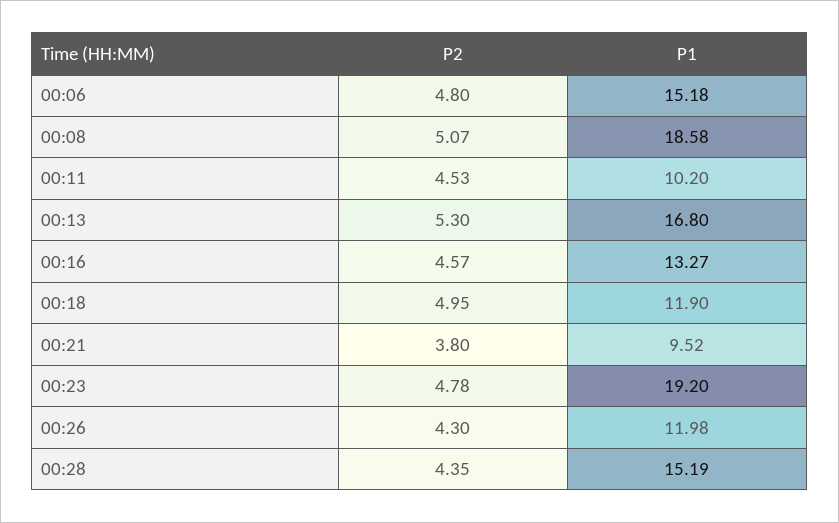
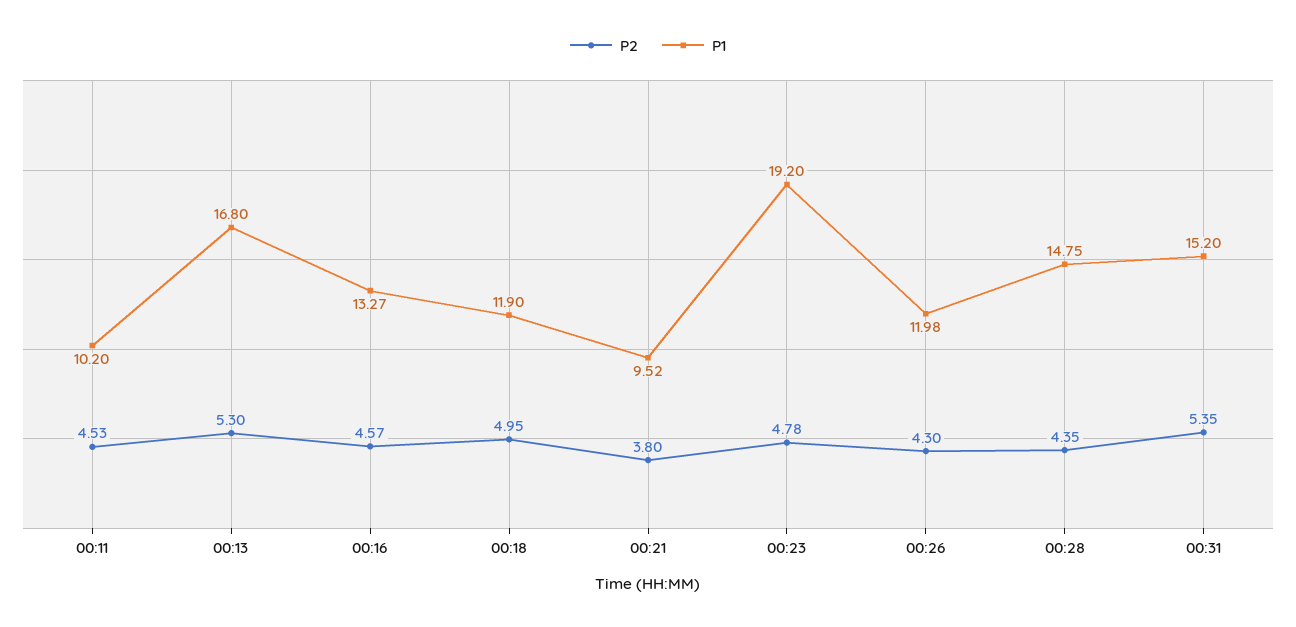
P2, 00:06: 4.8 -> none
P1, 00:06: 15.18 -> none
P2, 00:08: 5.07 -> none
P1, 00:08: 18.58 -> none
P1, 00:28: 15.19 -> 14.75
P2, 00:31: none -> 5.35
P1, 00:31: none -> 15.2

